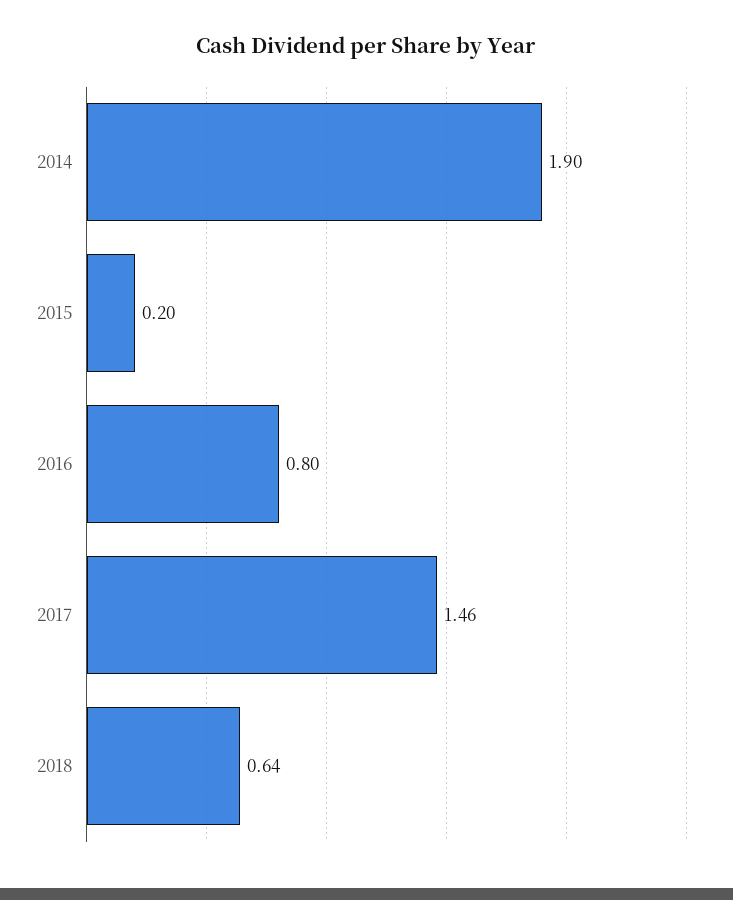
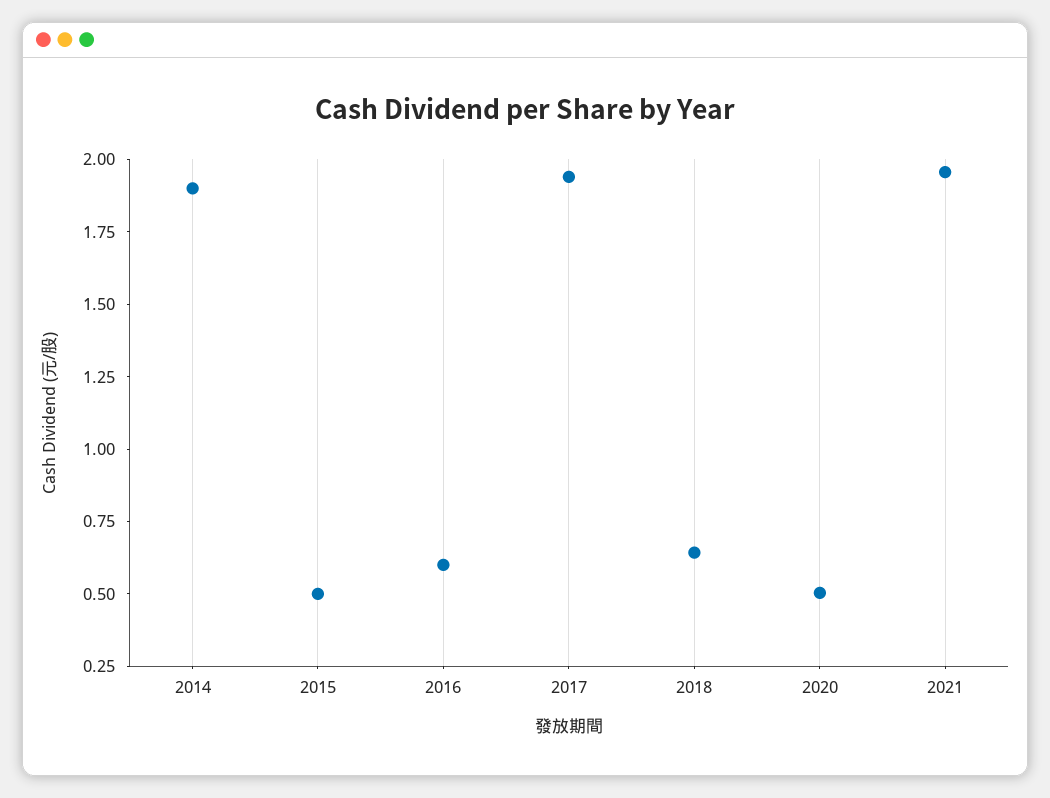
2015: 0.2 -> 0.5
2016: 0.8 -> 0.6
2017: 1.46 -> 1.95
2020: none -> 0.5
2021: none -> 1.95

